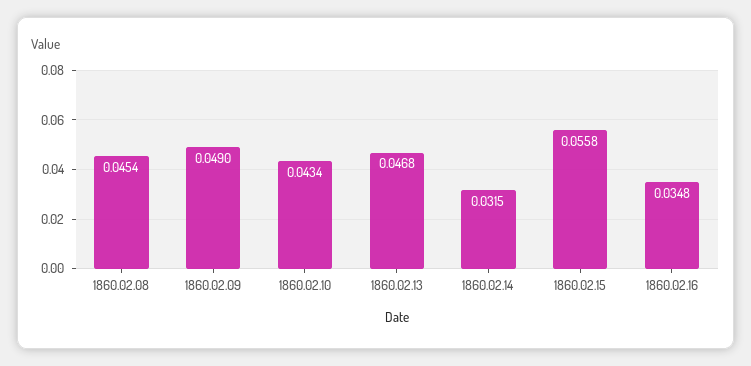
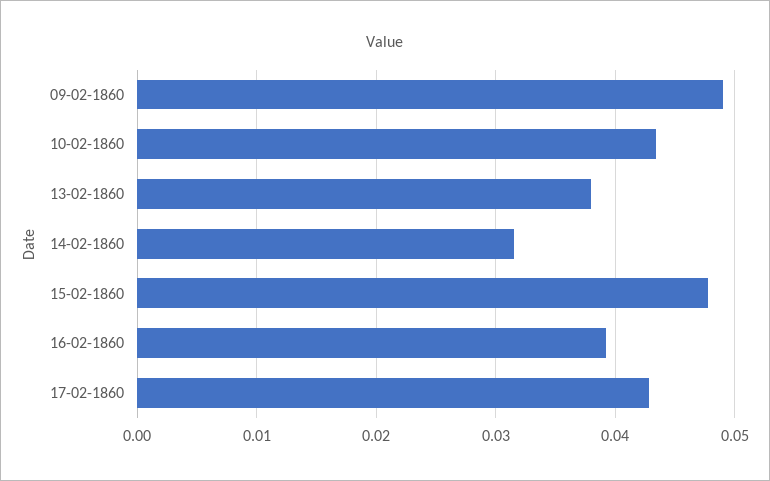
1860.02.08: 0.0454 -> none
1860.02.13: 0.0468 -> 0.038
1860.02.15: 0.0558 -> 0.048
1860.02.16: 0.0348 -> 0.039
17-02-1860: none -> 0.043

